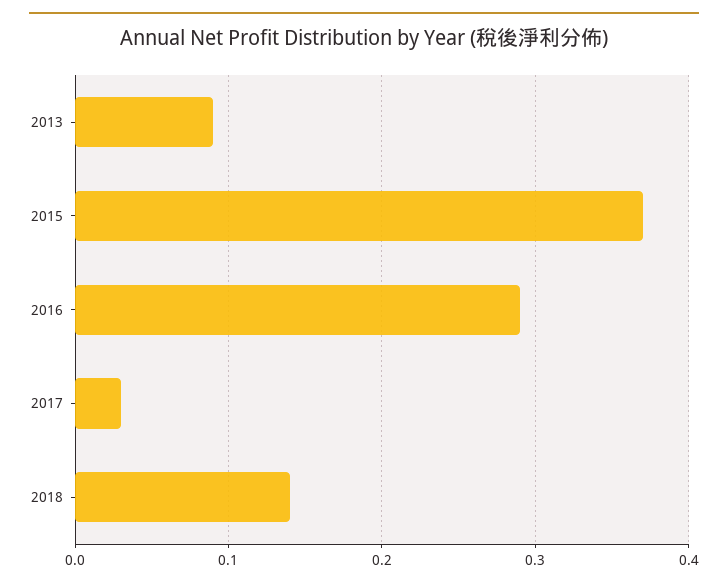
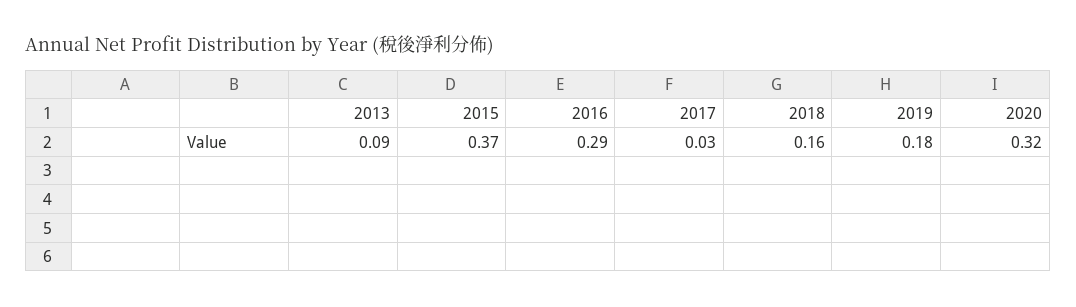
2018: 0.14 -> 0.16
2019: none -> 0.18
2020: none -> 0.32

